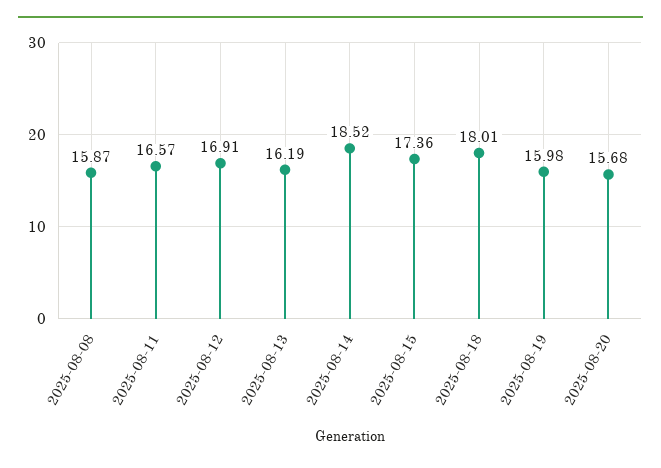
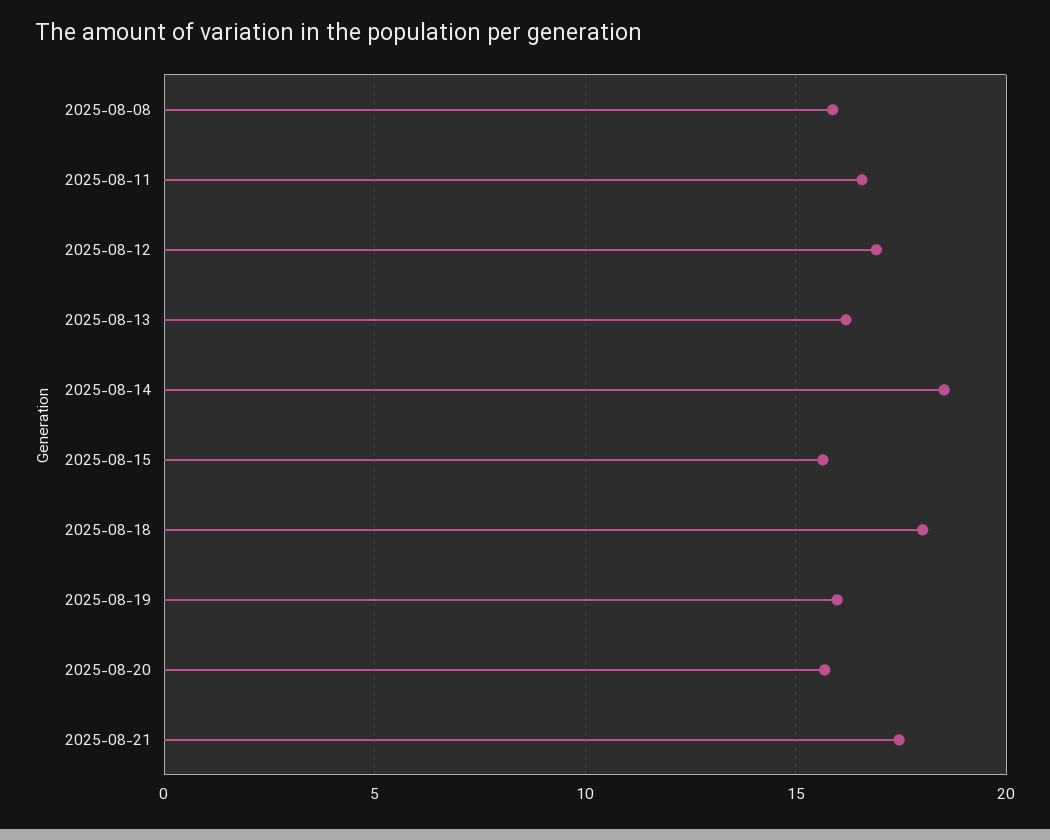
2025-08-15: 17.36 -> 15.5
2025-08-21: none -> 17.5

